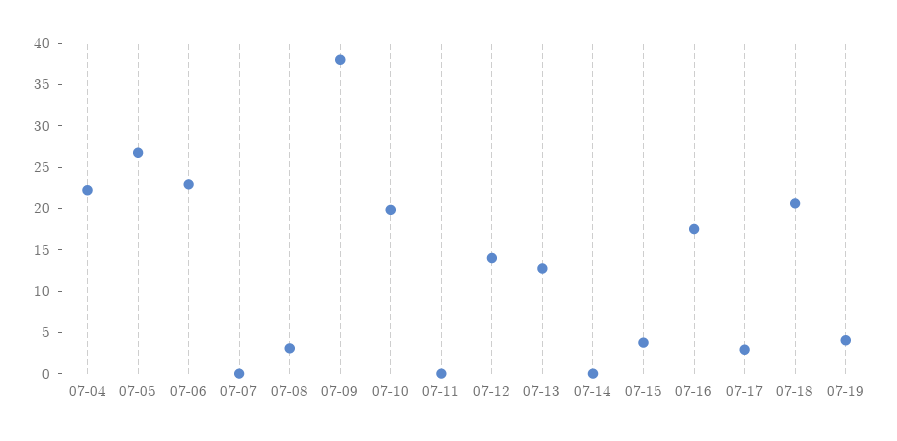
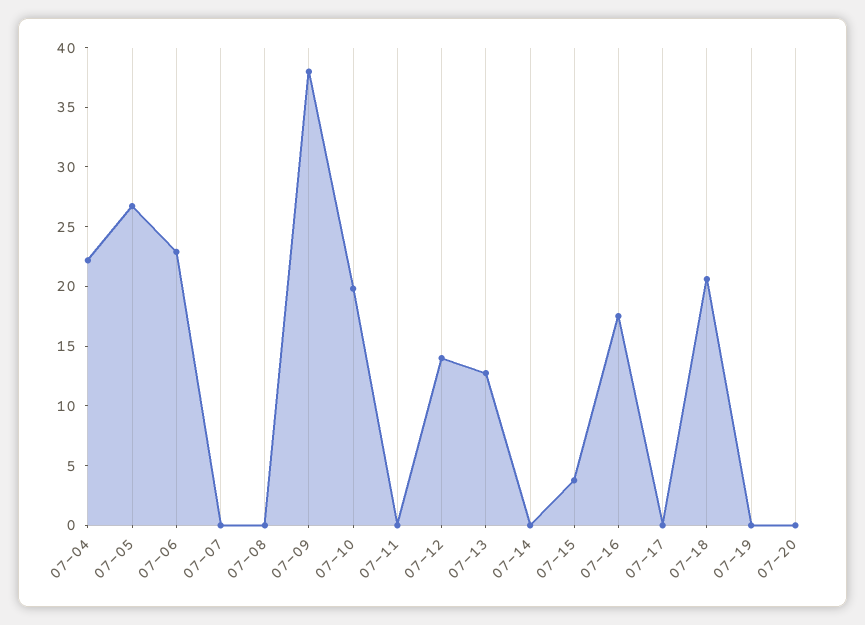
07-08: 3 -> 0
07-17: 3 -> 0
07-19: 4 -> 0
07-20: none -> 0

